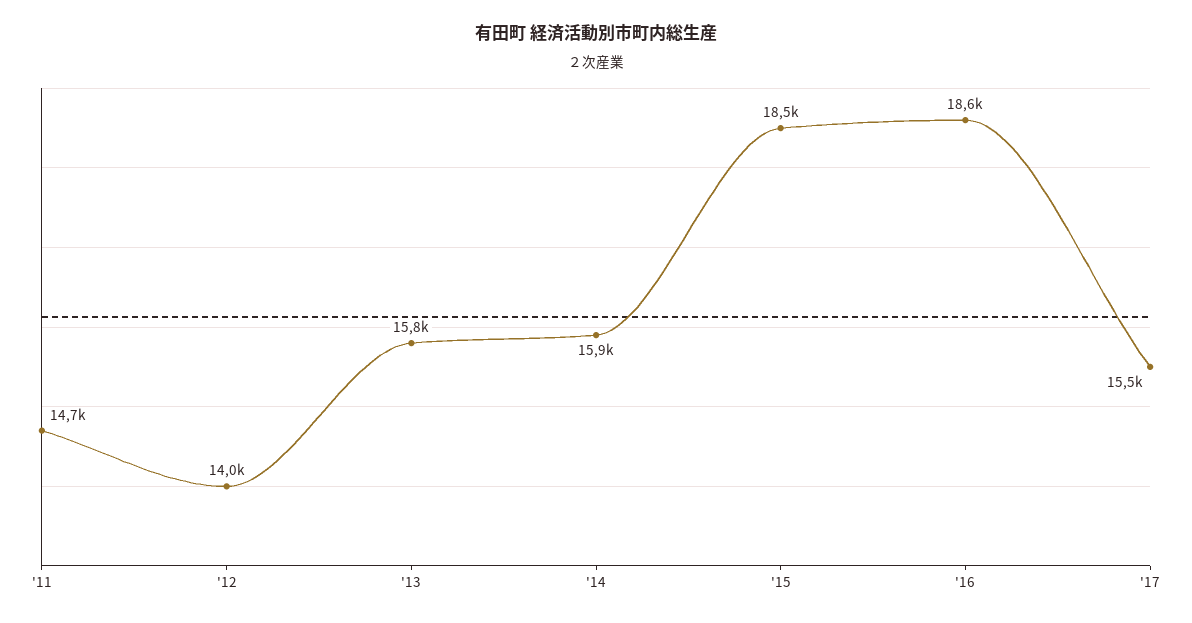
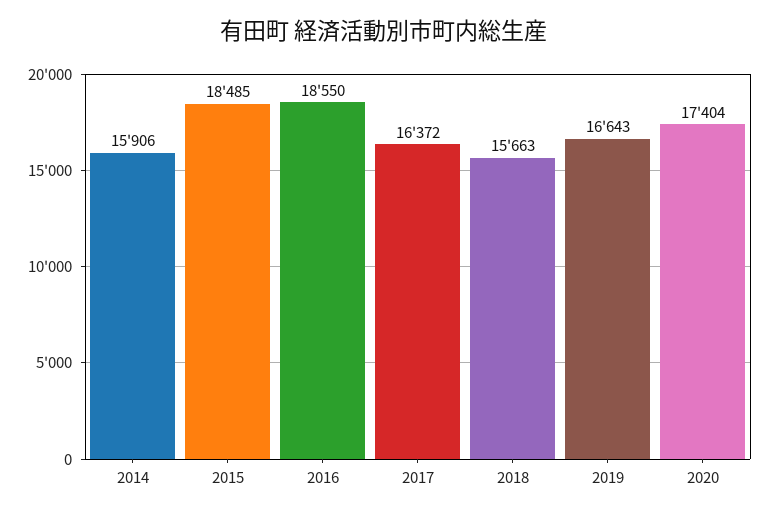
'11: 14700 -> none
'12: 14000 -> none
'13: 15800 -> none
'17: 15500 -> 16372
2018: none -> 15663
2019: none -> 16643
2020: none -> 17404

